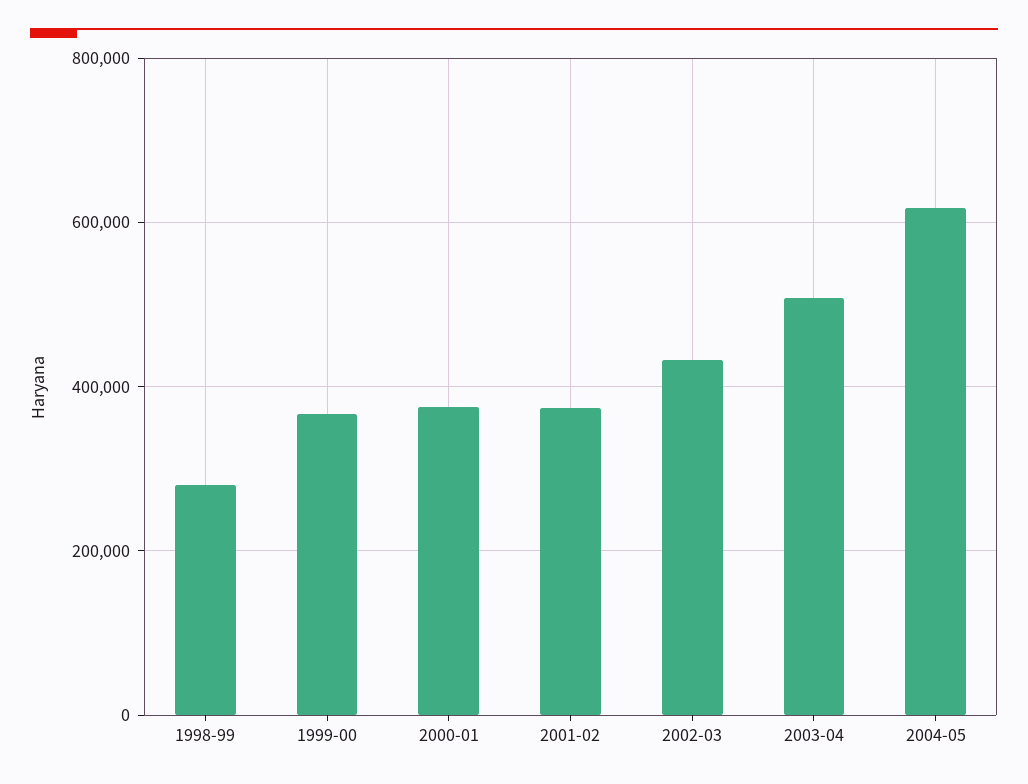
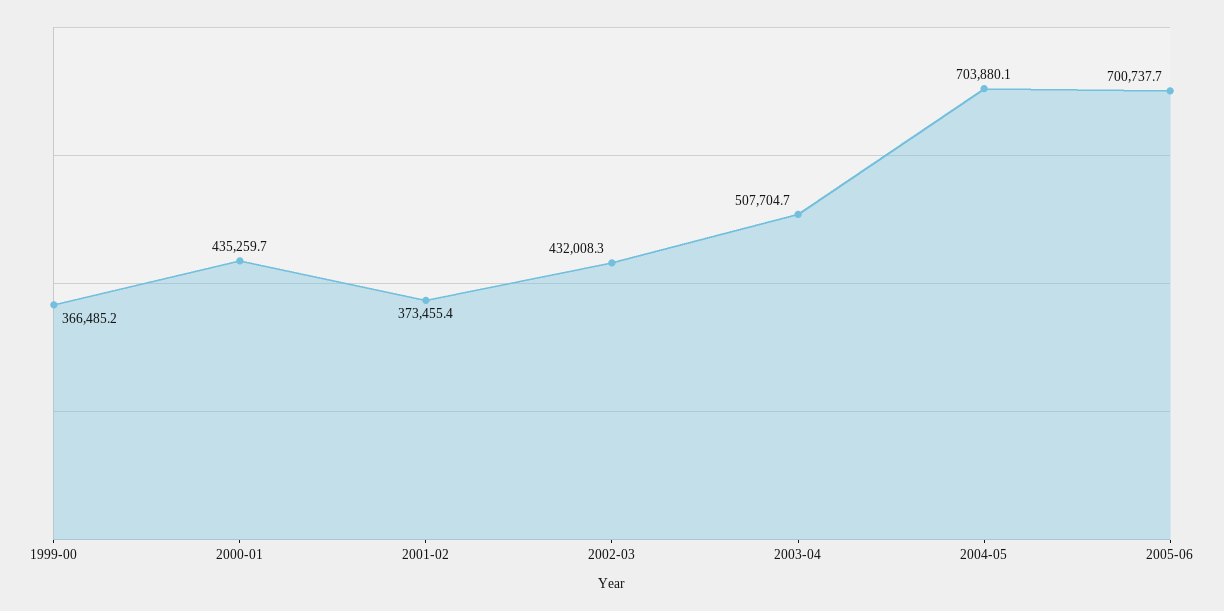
1998-99: 280000 -> none
2000-01: 380000 -> 435259.7
2004-05: 620000 -> 703880.1
2005-06: none -> 700737.7

